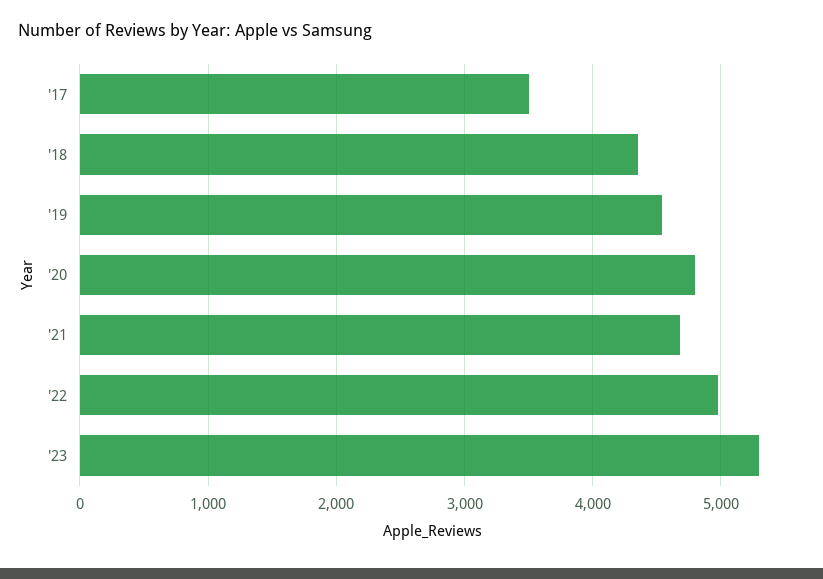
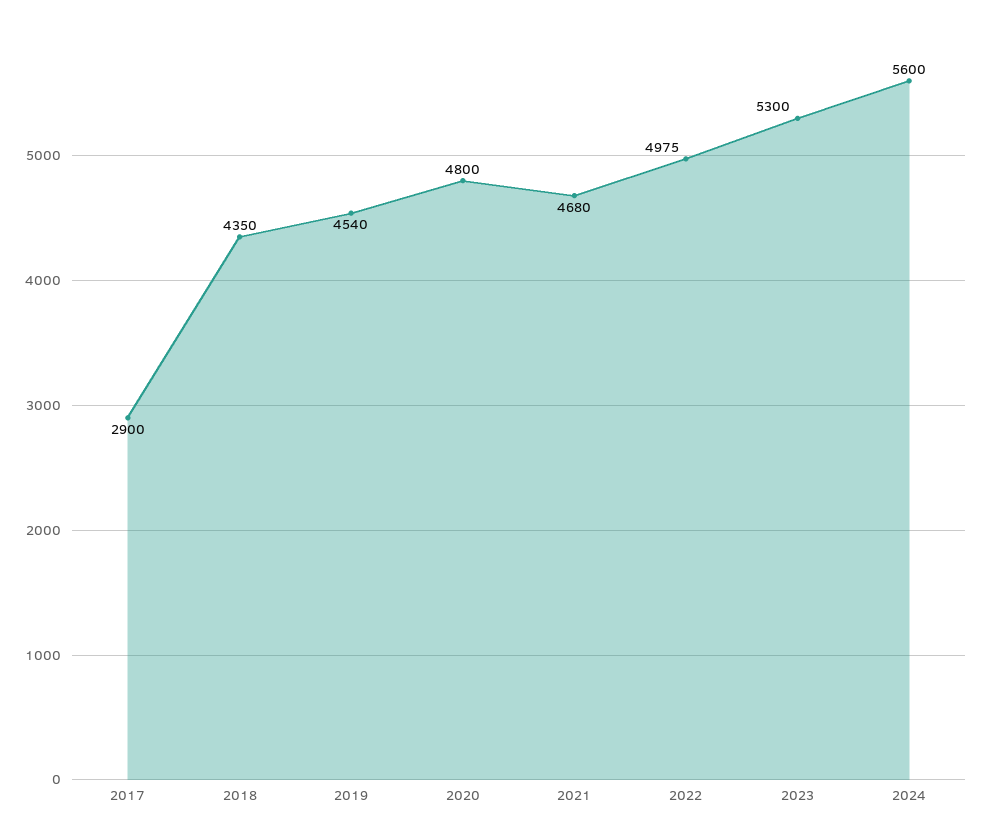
'17: 3500 -> 2900
2024: none -> 5600

